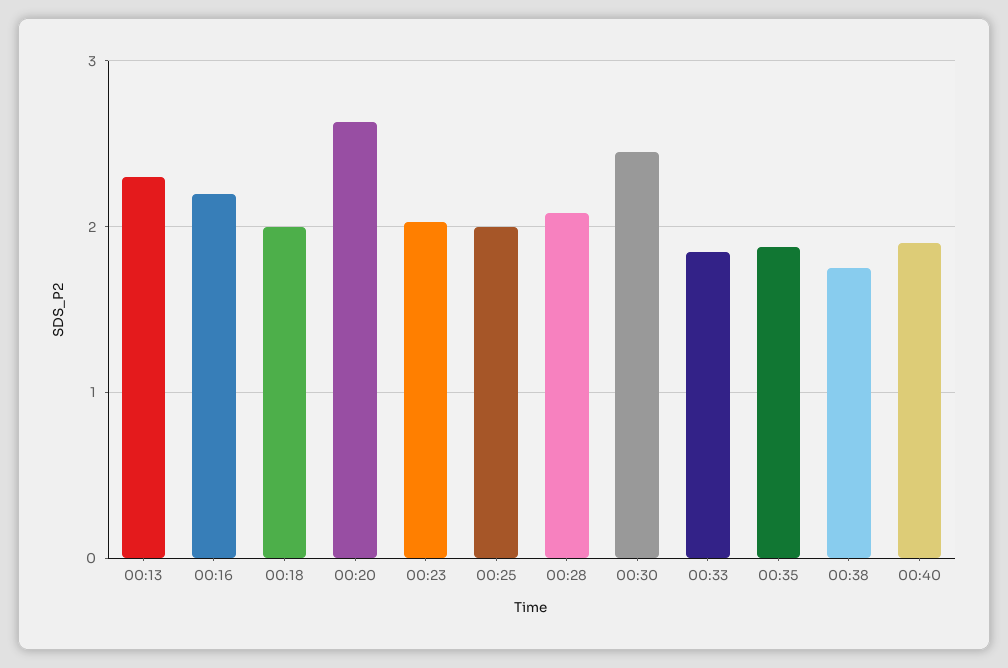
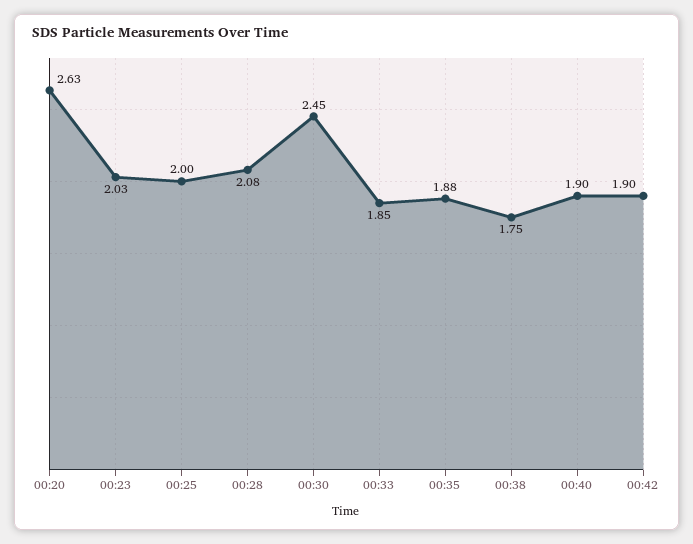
00:13: 2.3 -> none
00:16: 2.2 -> none
00:18: 2 -> none
00:42: none -> 1.9

